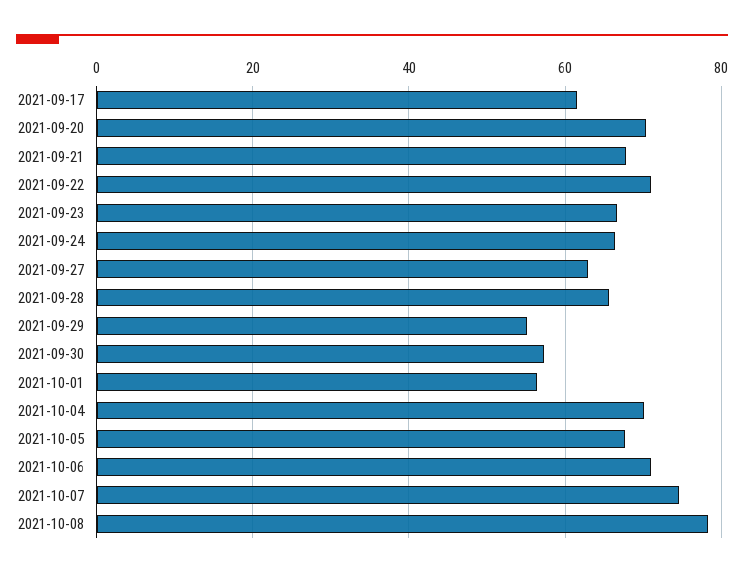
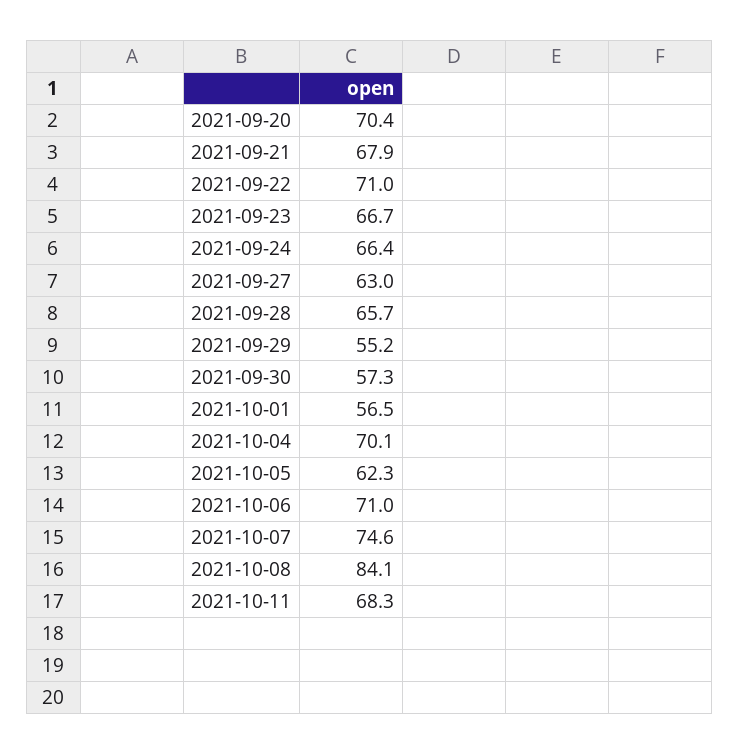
2021-09-17: 62 -> none
2021-10-05: 68 -> 62.3
2021-10-08: 78 -> 84.1
2021-10-11: none -> 68.3

